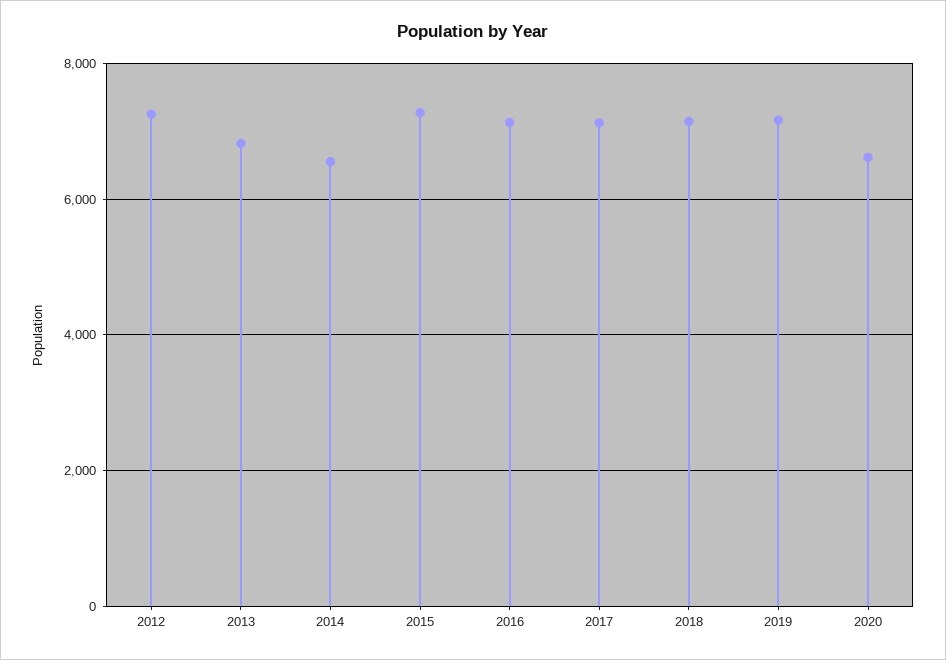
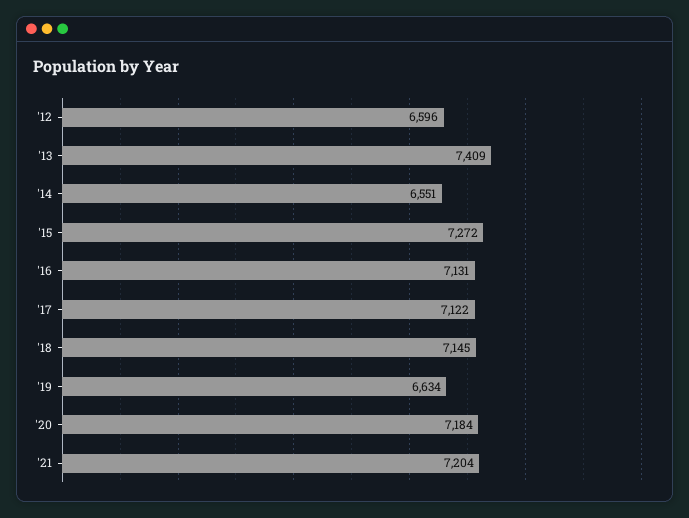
2012: 7200 -> 6596
2013: 6800 -> 7409
2019: 7200 -> 6634
2020: 6600 -> 7184
'21: none -> 7204

